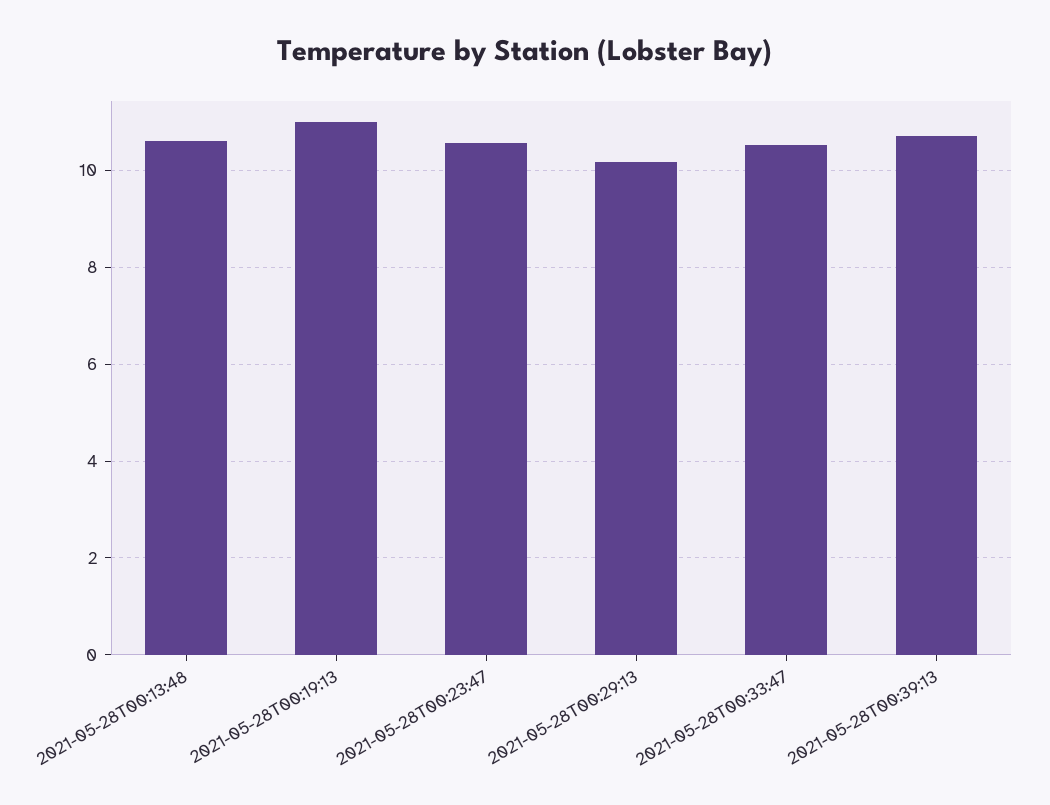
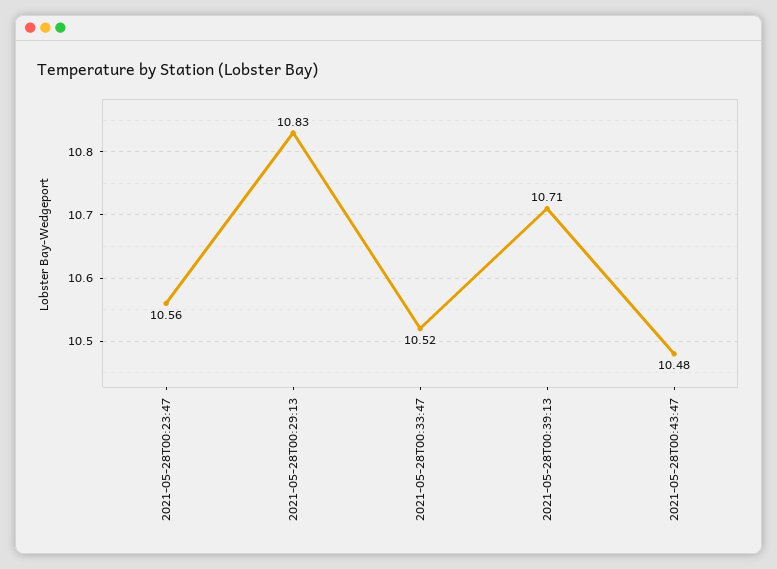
2021-05-28T00:13:48: 10.6 -> none
2021-05-28T00:19:13: 11 -> none
2021-05-28T00:29:13: 10.2 -> 10.83
2021-05-28T00:43:47: none -> 10.48

